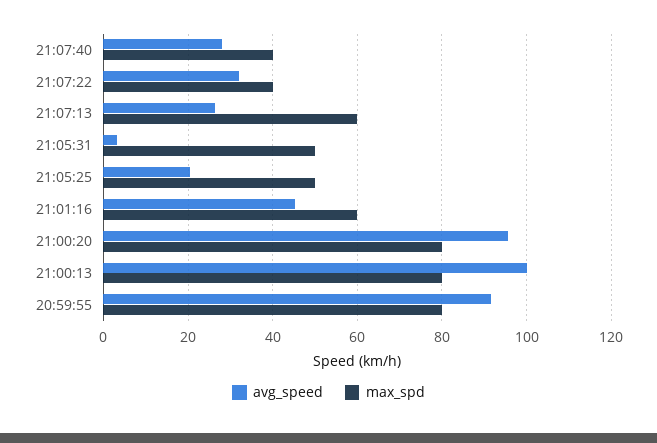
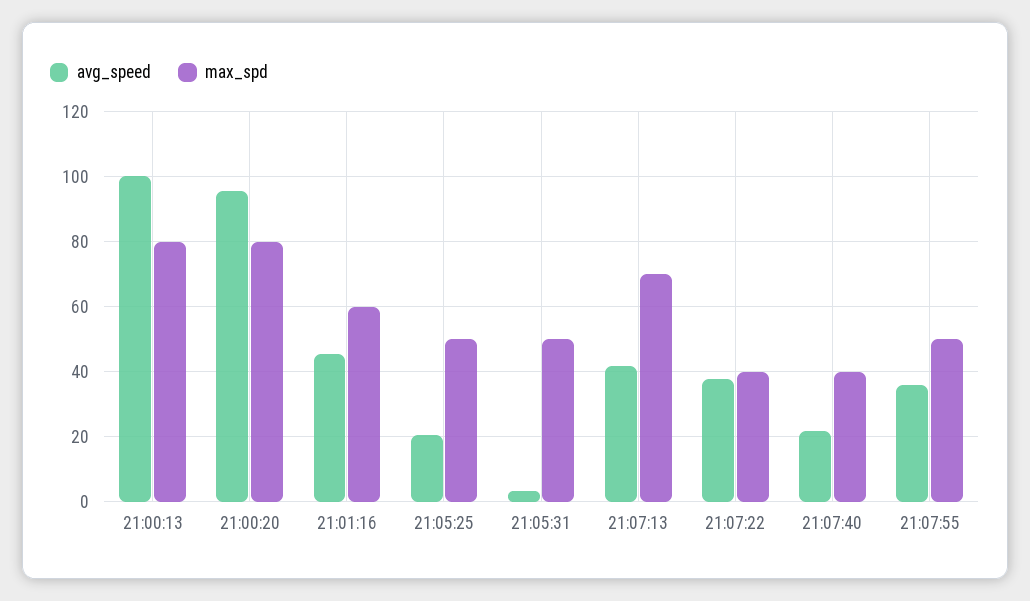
avg_speed, 21:07:40: 28 -> 22
avg_speed, 21:07:22: 32 -> 38
avg_speed, 21:07:13: 26 -> 42
max_spd, 21:07:13: 60 -> 70
avg_speed, 20:59:55: 92 -> none
max_spd, 20:59:55: 80 -> none
avg_speed, 21:07:55: none -> 36
max_spd, 21:07:55: none -> 50

